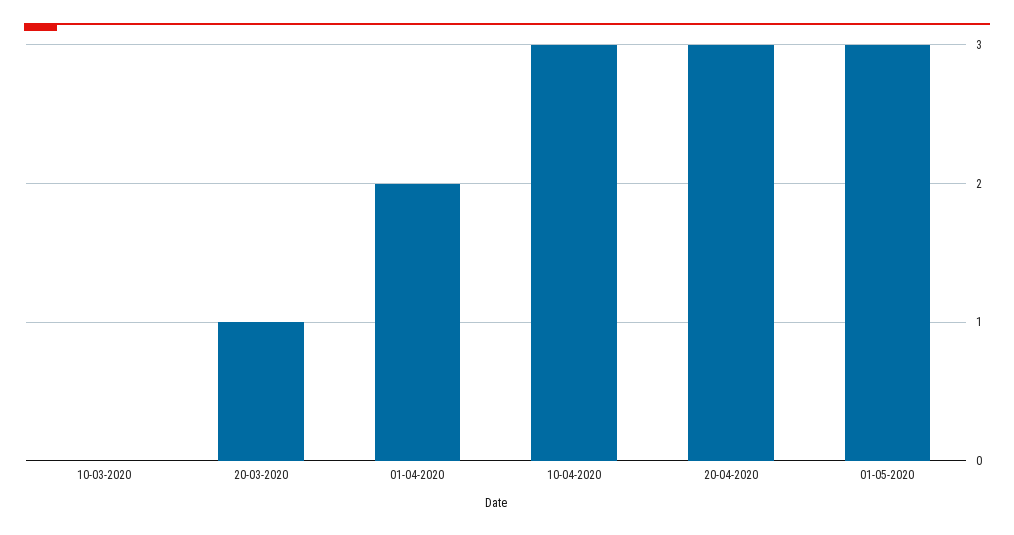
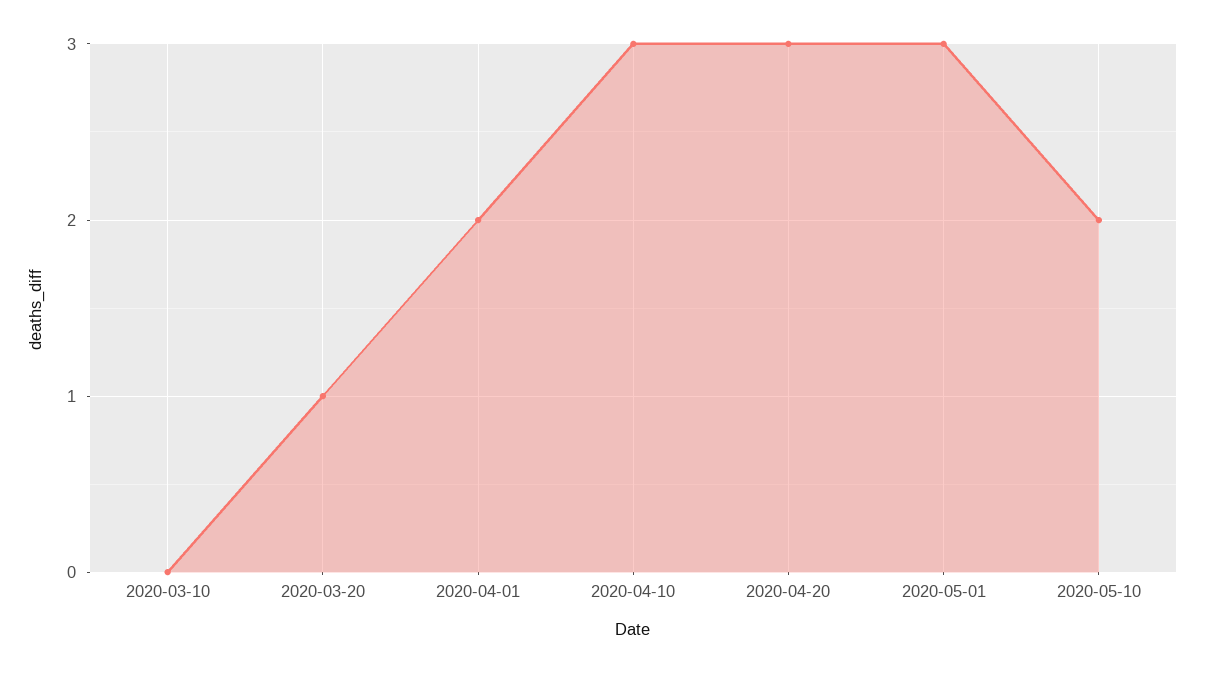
2020-05-10: none -> 2

